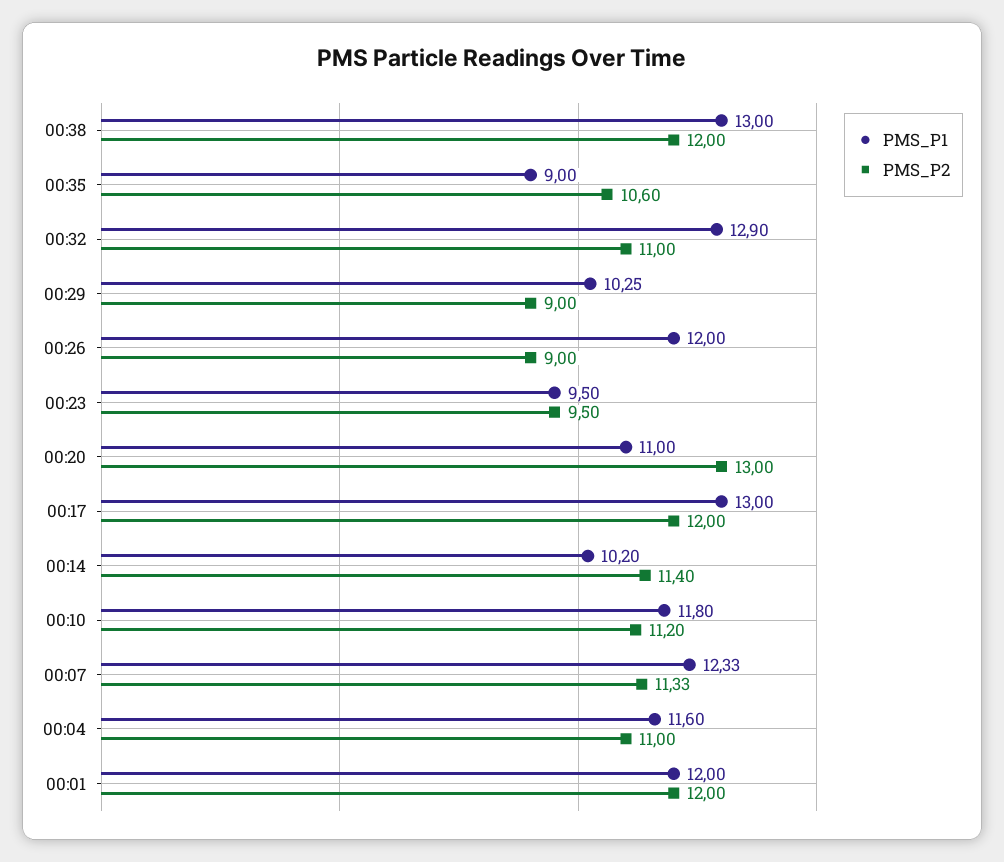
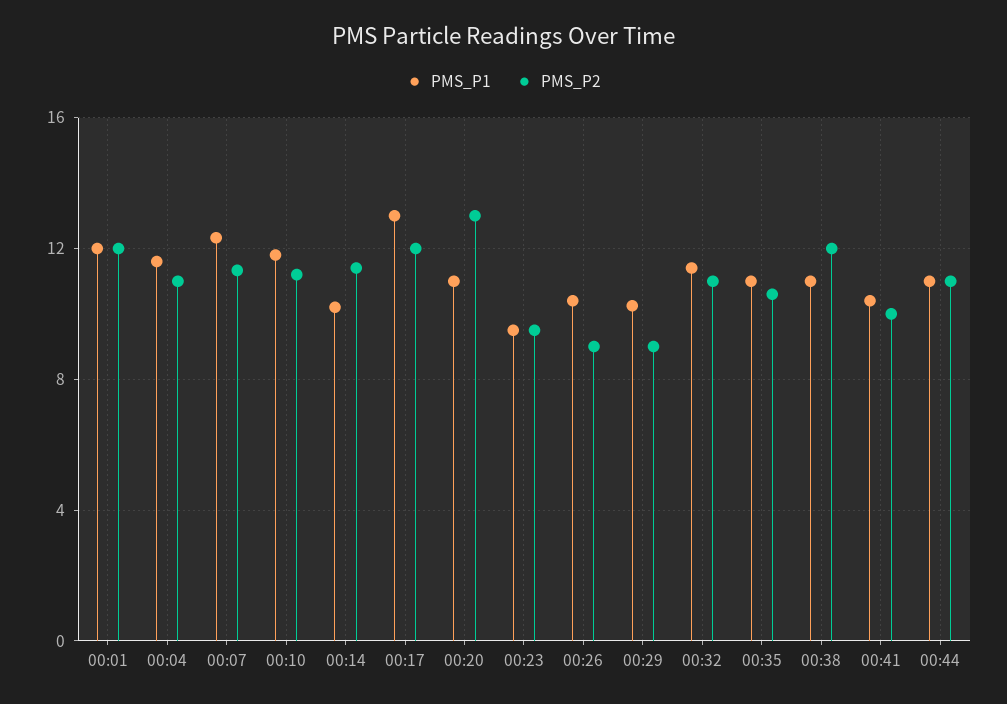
PMS_P1, 00:38: 13 -> 11
PMS_P1, 00:35: 9 -> 11
PMS_P1, 00:32: 12.9 -> 11.5
PMS_P1, 00:26: 12 -> 10.5
PMS_P1, 00:41: none -> 10.5
PMS_P2, 00:41: none -> 10
PMS_P1, 00:44: none -> 11
PMS_P2, 00:44: none -> 11

